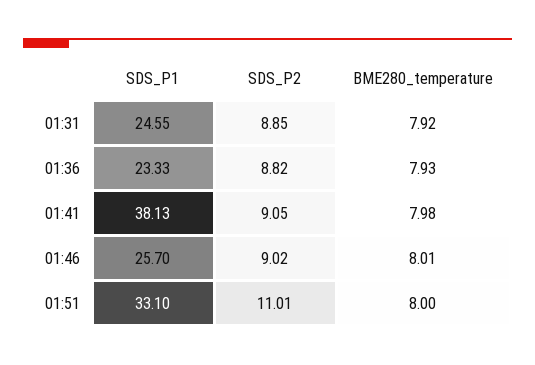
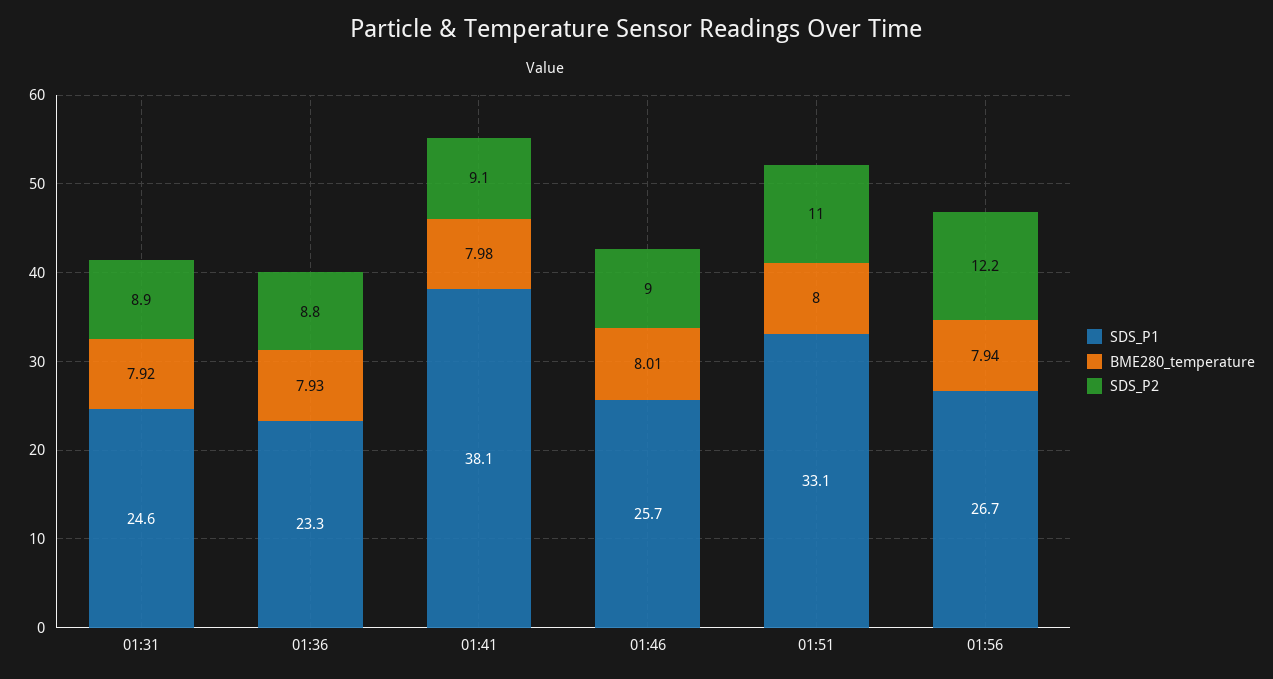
SDS_P1, 01:56: none -> 26.7
BME280_temperature, 01:56: none -> 7.94
SDS_P2, 01:56: none -> 12.2

